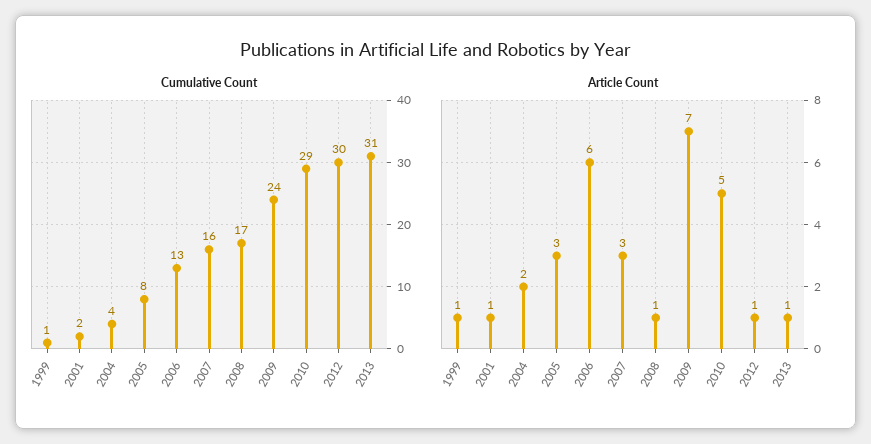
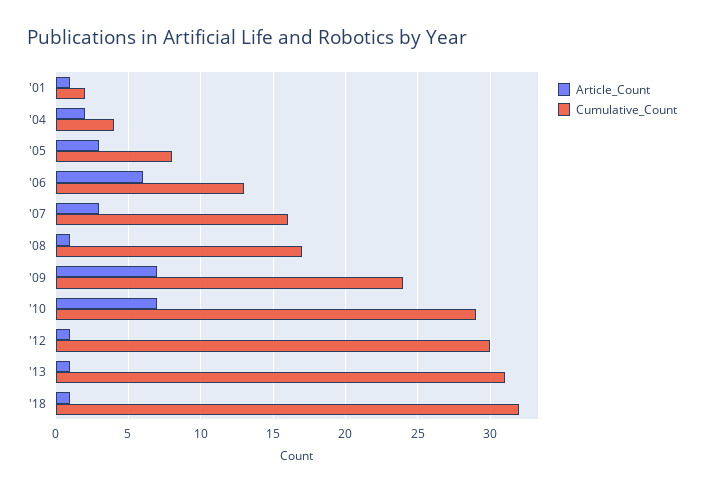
Cumulative Count, 1999: 1 -> none
Article Count, 1999: 1 -> none
Article Count, 2010: 5 -> 7
Article Count, '18: none -> 1
Cumulative Count, '18: none -> 32

